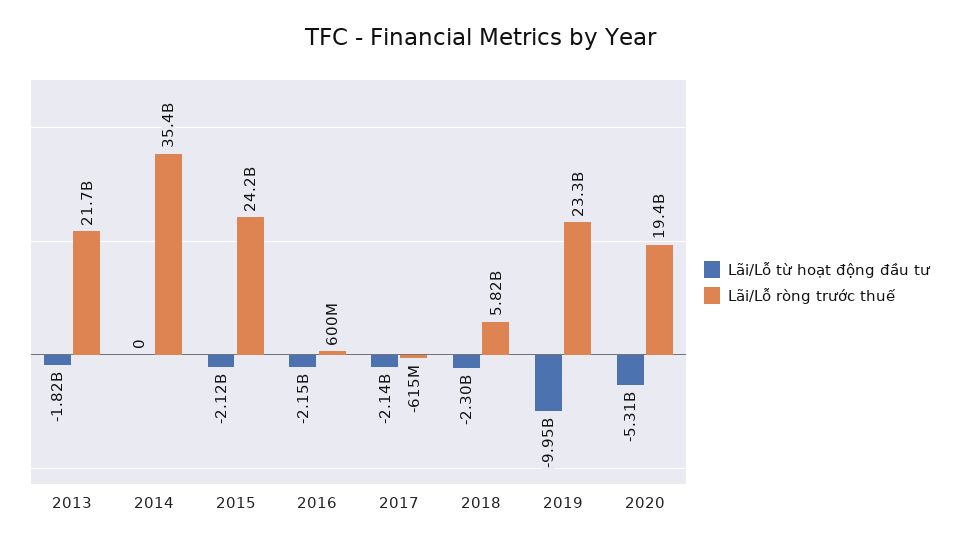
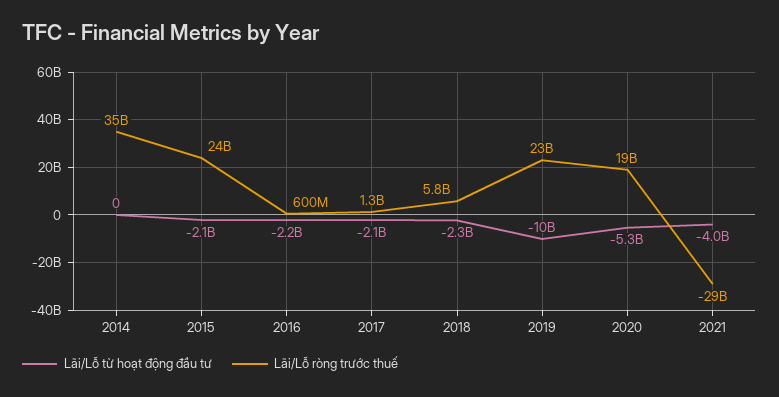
Lãi/Lỗ từ hoạt động đầu tư, 2013: -1820000000 -> none
Lãi/Lỗ ròng trước thuế, 2013: 21700000000 -> none
Lãi/Lỗ ròng trước thuế, 2017: -615000000 -> 1300000000
Lãi/Lỗ từ hoạt động đầu tư, 2021: none -> -4000000000
Lãi/Lỗ ròng trước thuế, 2021: none -> -29000000000

